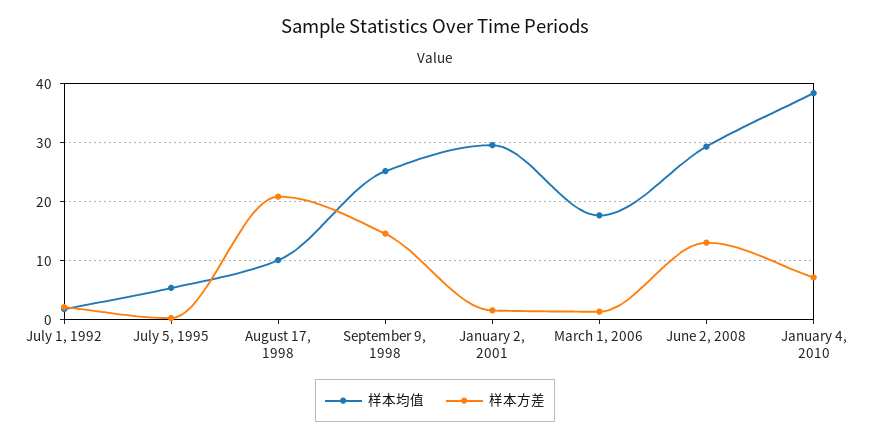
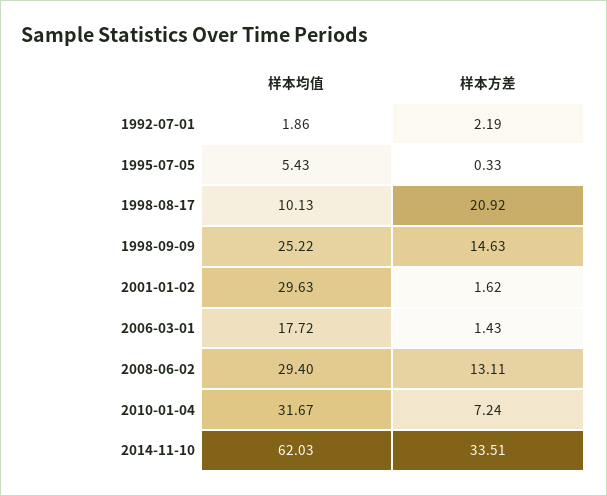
样本均值, January 4, 2010: 38 -> 31.67
样本均值, 2014-11-10: none -> 62.03
样本方差, 2014-11-10: none -> 33.51

